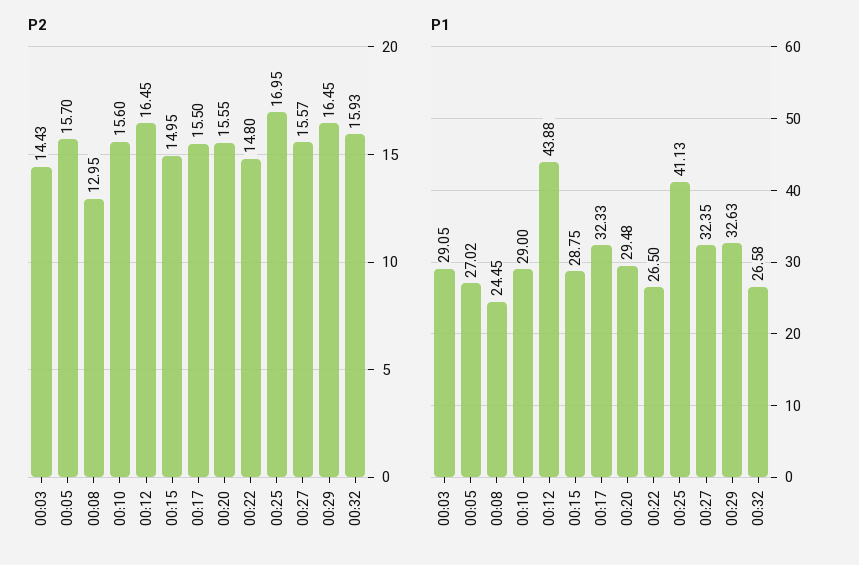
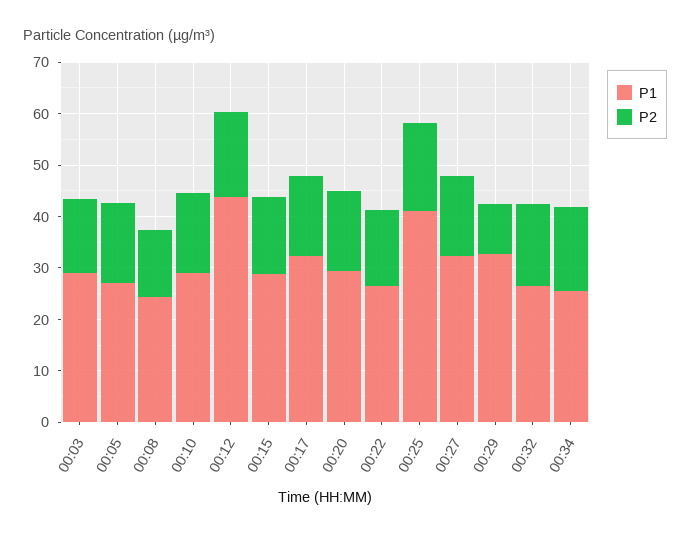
P2, 00:29: 16.45 -> 10
P1, 00:34: none -> 26
P2, 00:34: none -> 16

